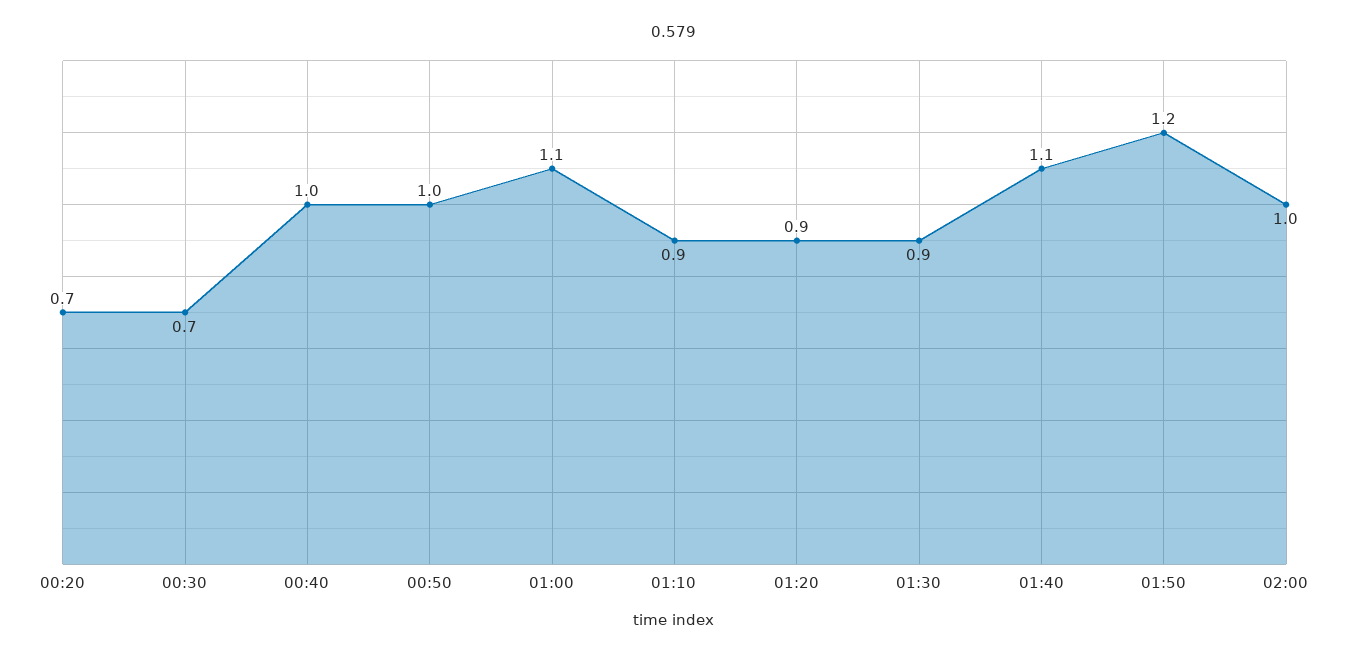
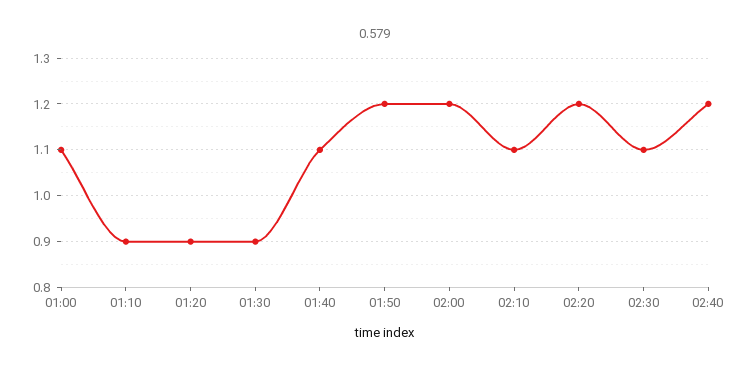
00:20: 0.7 -> none
00:30: 0.7 -> none
00:40: 1 -> none
00:50: 1 -> none
02:00: 1 -> 1.2
02:10: none -> 1.1
02:20: none -> 1.2
02:30: none -> 1.1
02:40: none -> 1.2

